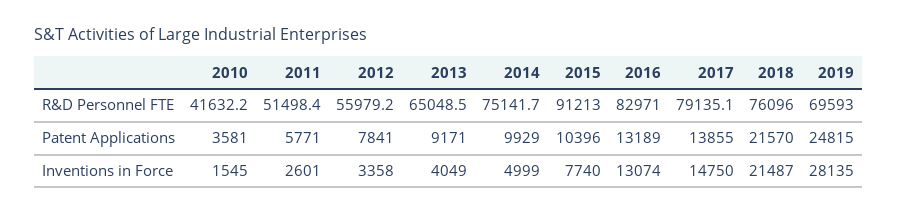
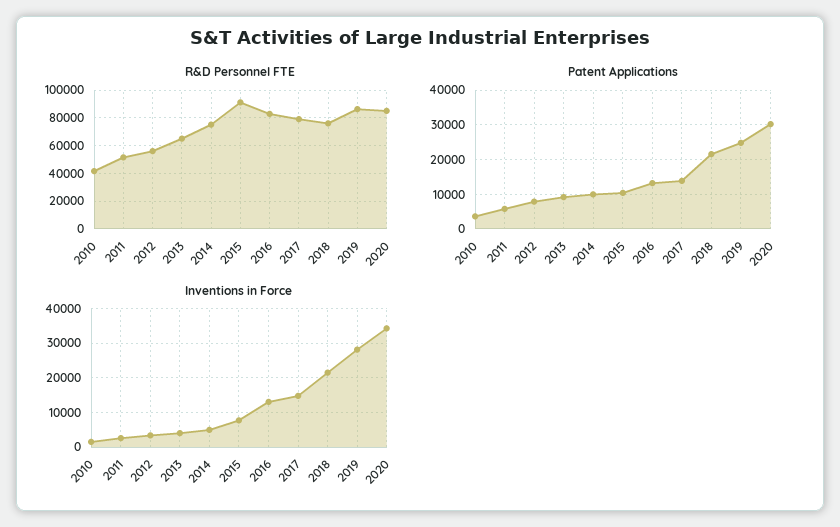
R&D Personnel FTE, 2019: 69593 -> 85000
R&D Personnel FTE, 2020: none -> 85000
Patent Applications, 2020: none -> 30000
Inventions in Force, 2020: none -> 34000

